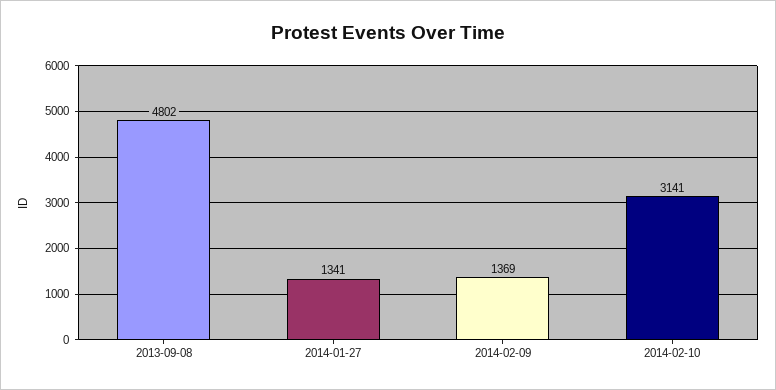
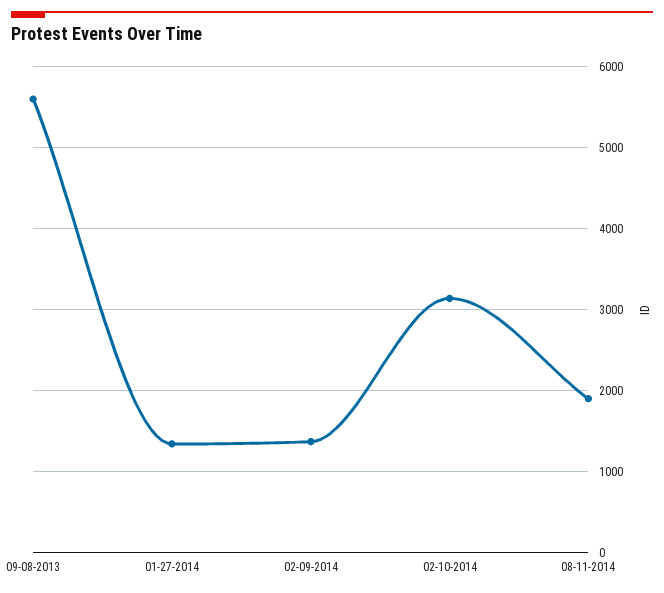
2013-09-08: 4802 -> 5600
08-11-2014: none -> 1900

